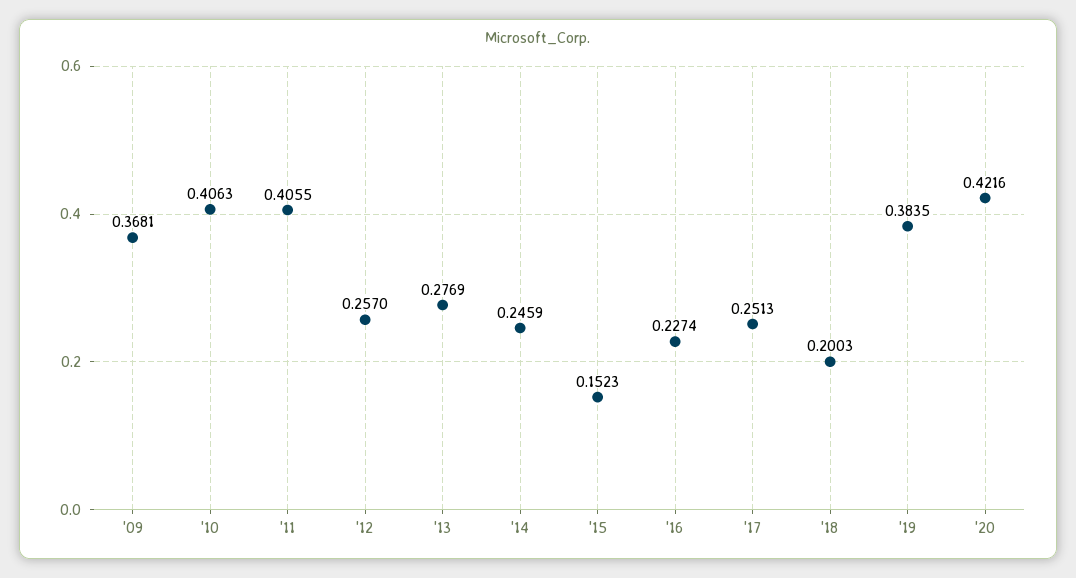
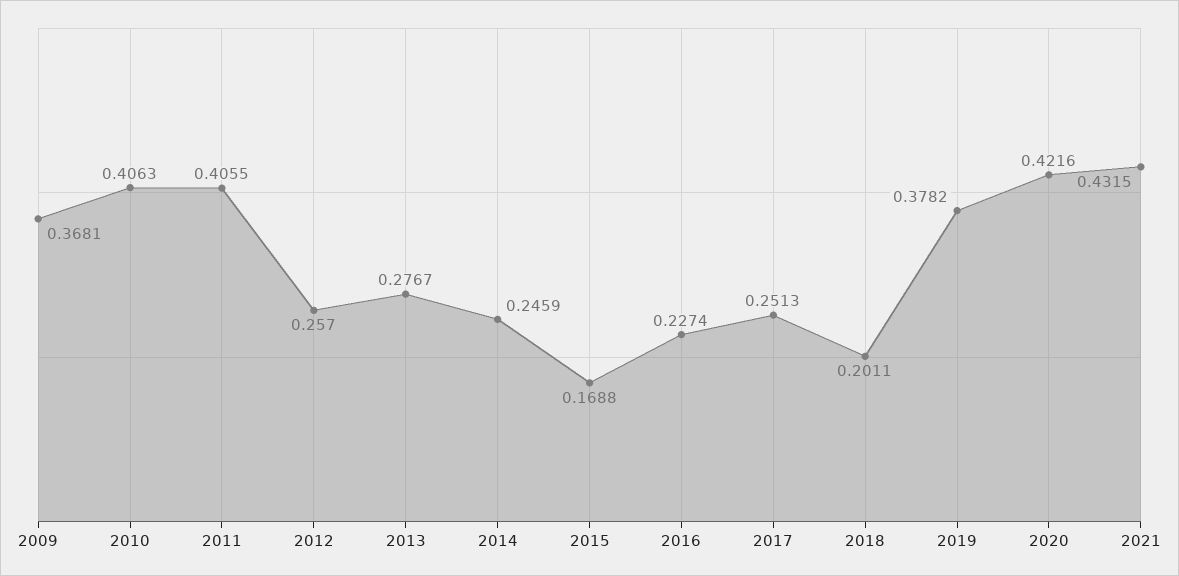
'13: 0.2769 -> 0.2767
'15: 0.1523 -> 0.1688
'18: 0.2003 -> 0.2011
'19: 0.3835 -> 0.3782
2021: none -> 0.4315

